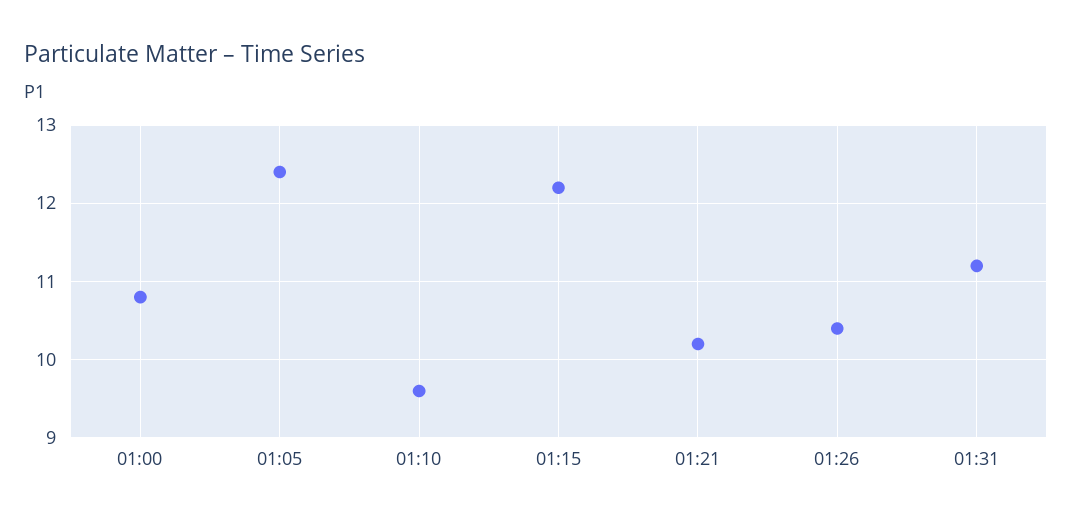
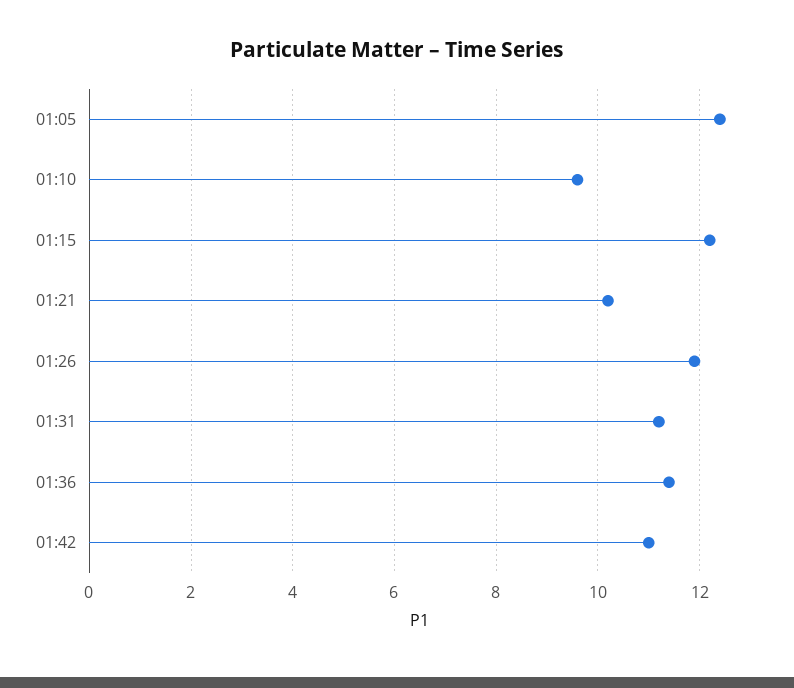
01:00: 10.8 -> none
01:26: 10.4 -> 12
01:36: none -> 11.5
01:42: none -> 11

